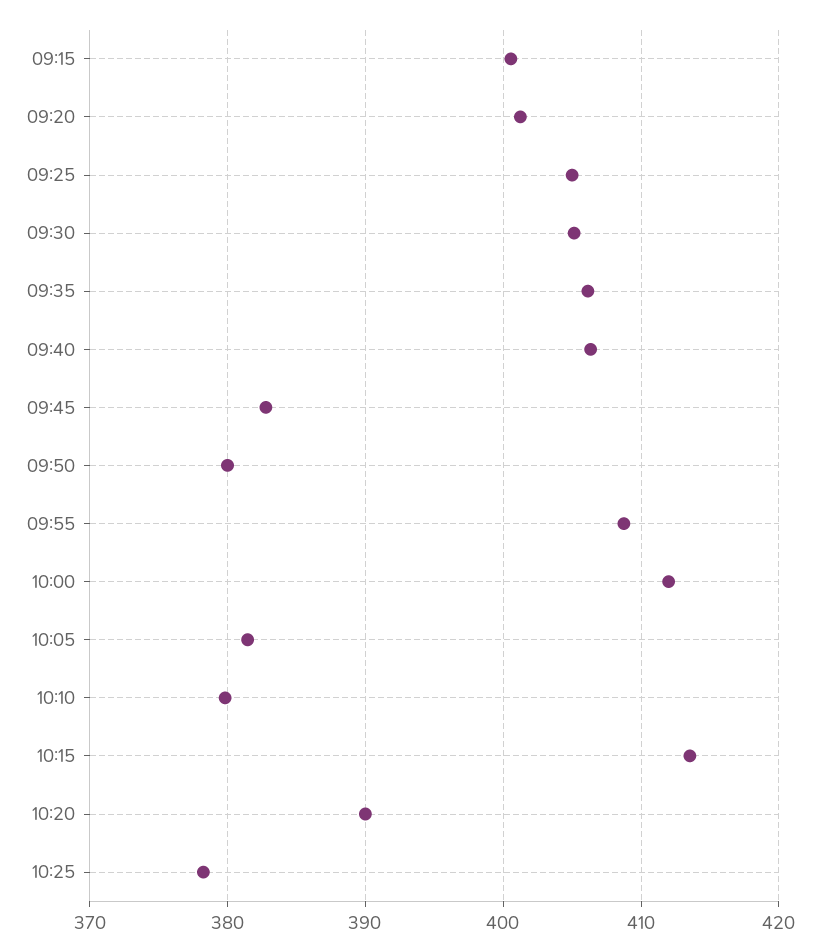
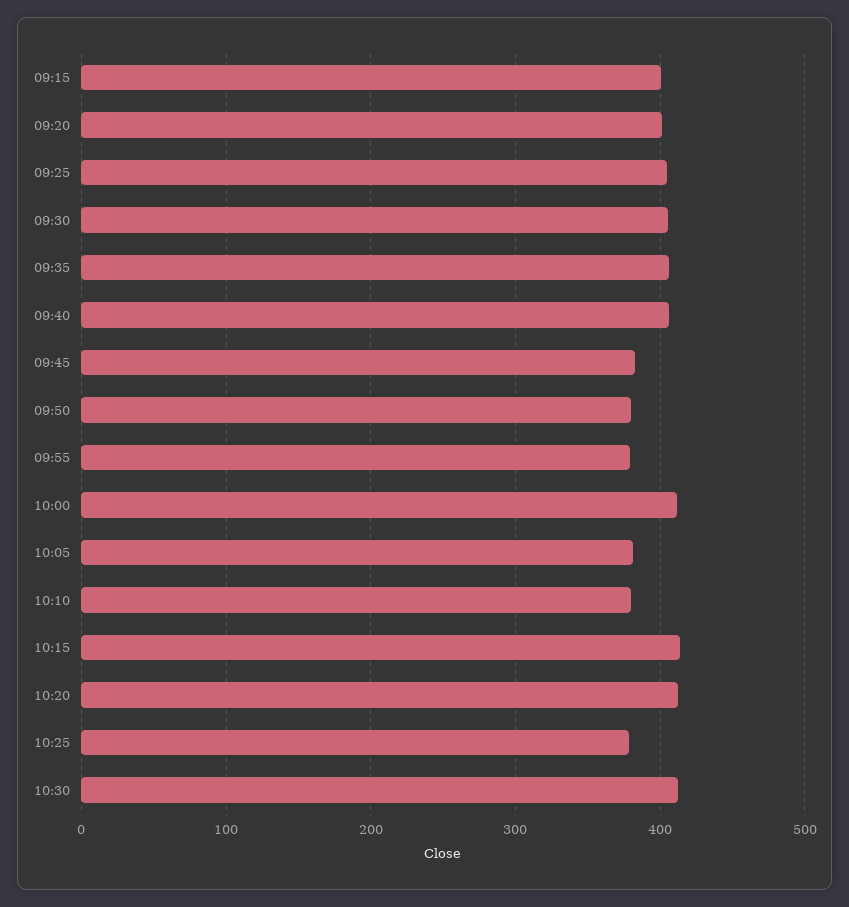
09:55: 409 -> 380
10:20: 390 -> 410
10:30: none -> 410

